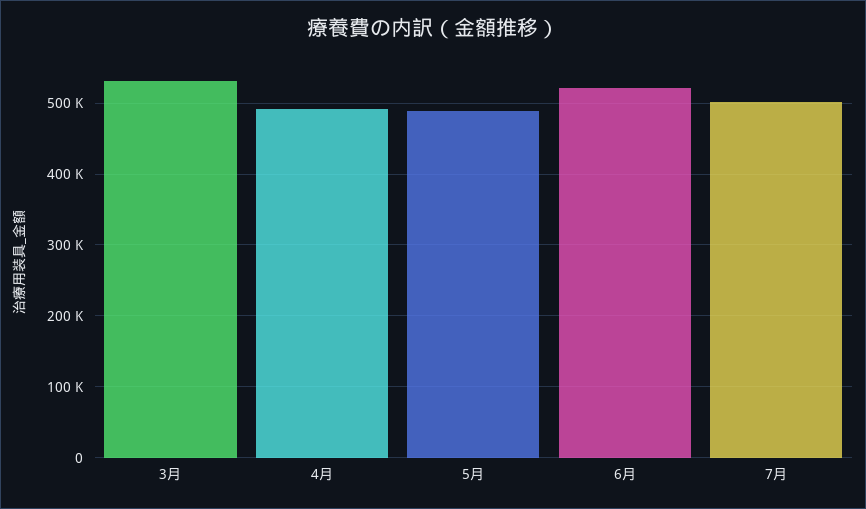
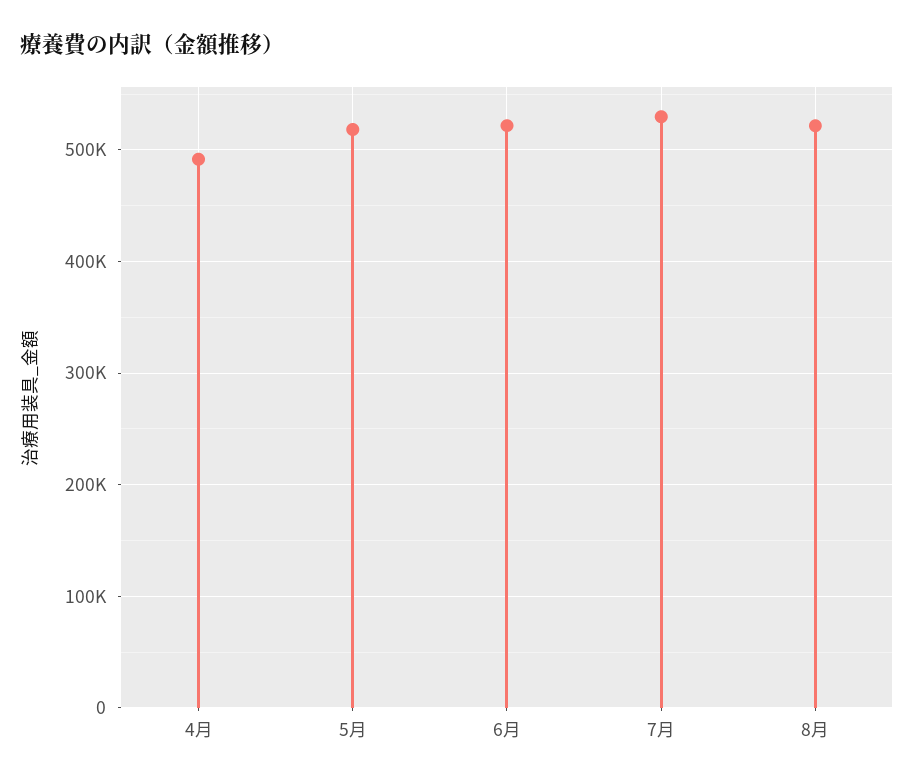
3月: 530000 -> none
5月: 490000 -> 520000
7月: 500000 -> 530000
8月: none -> 520000

